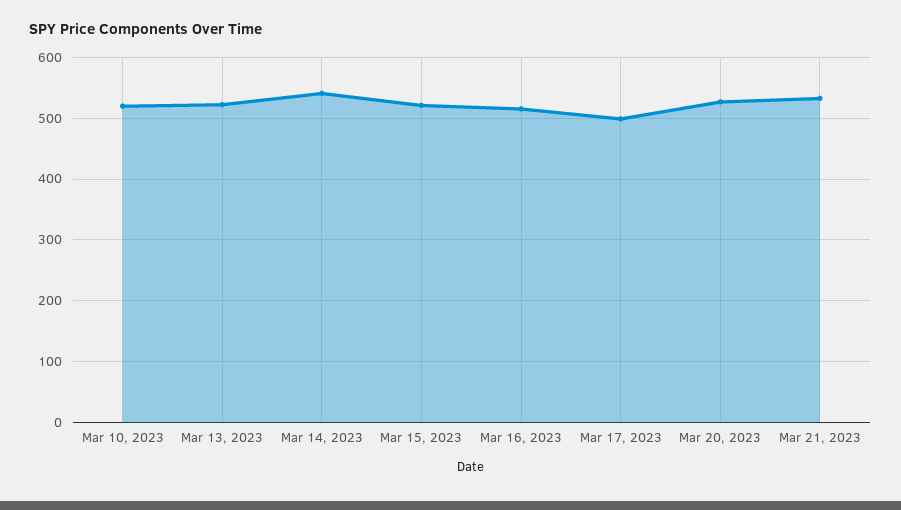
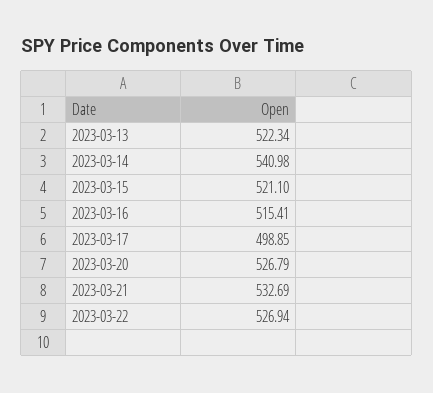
Mar 10, 2023: 520 -> none
2023-03-22: none -> 526.94

